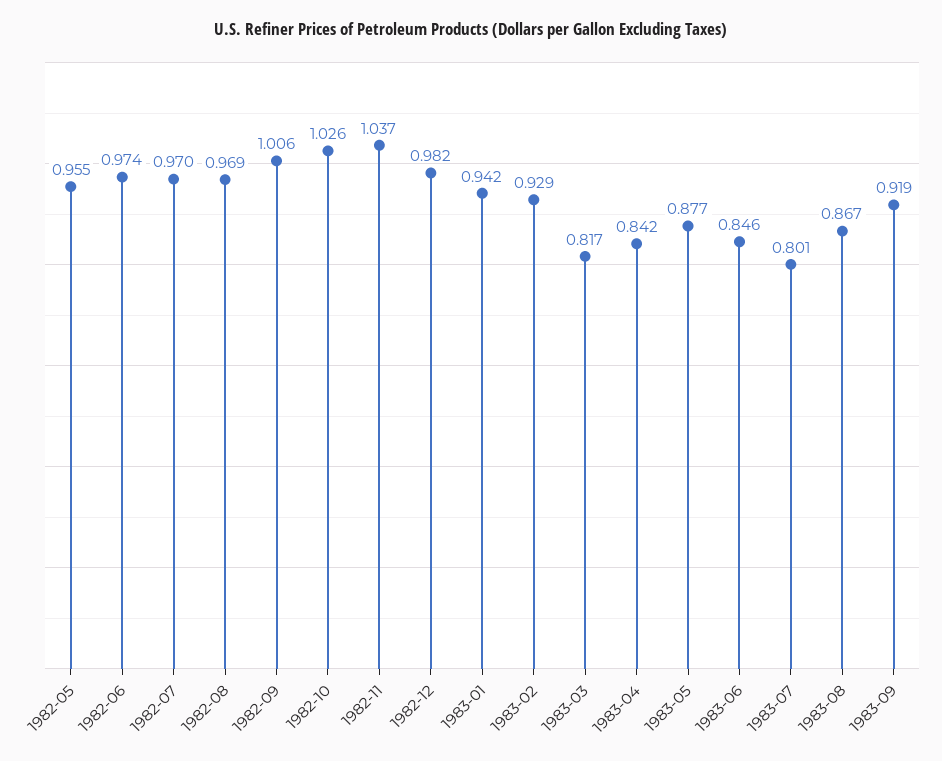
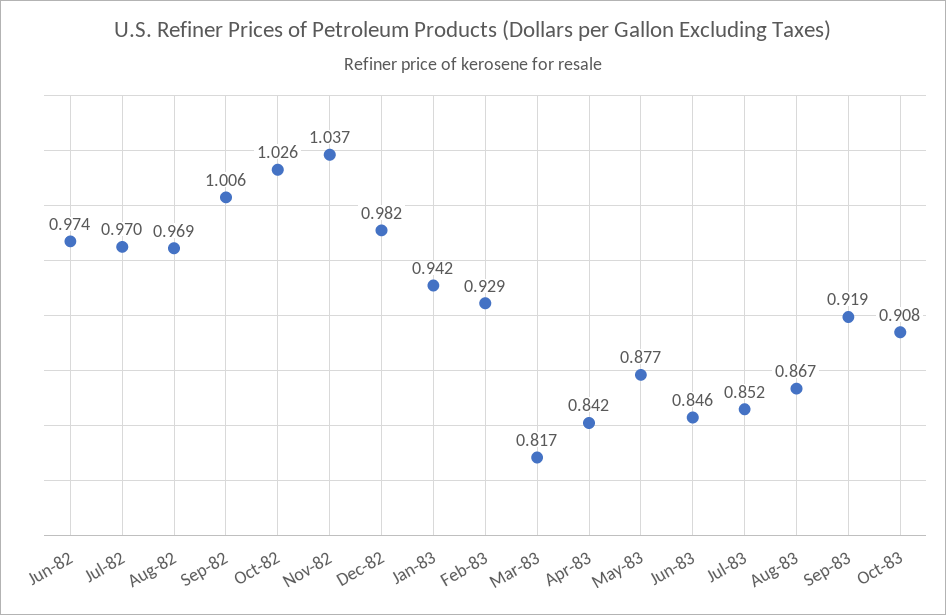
1982-05: 0.955 -> none
1983-07: 0.801 -> 0.852
Oct-83: none -> 0.908

